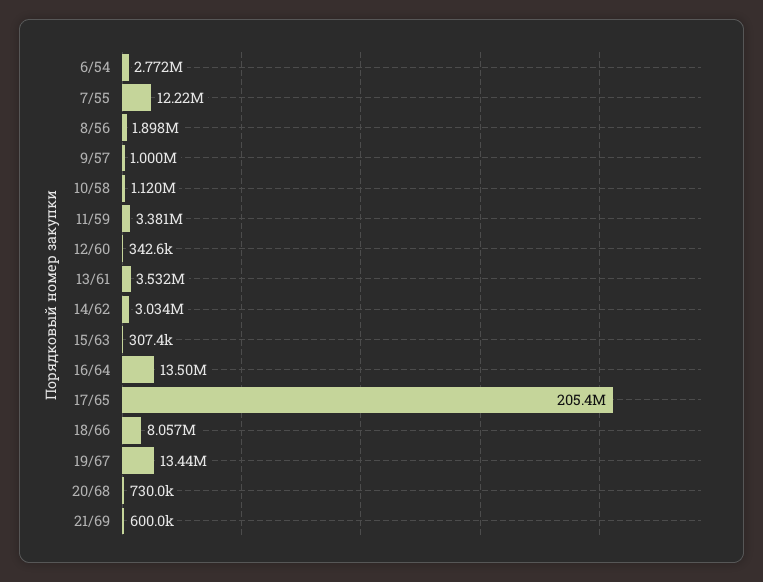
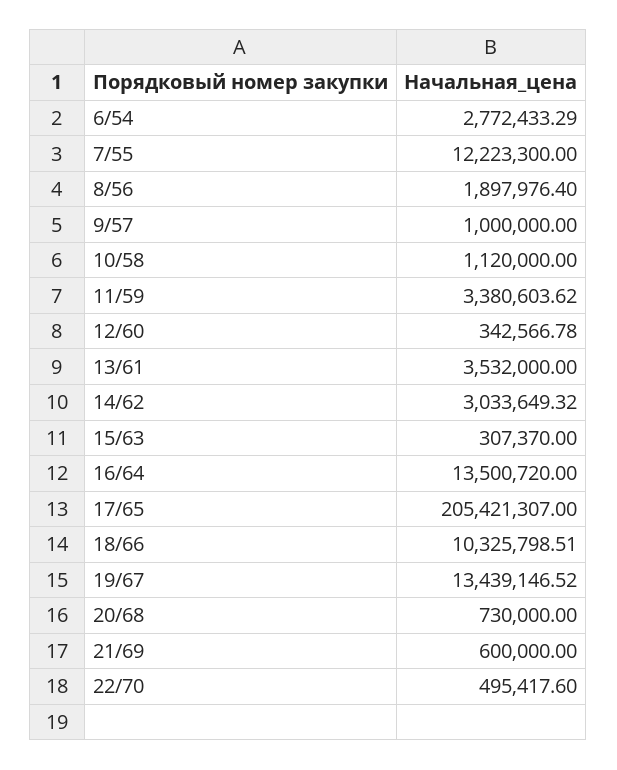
18/66: 8057000 -> 10325798.51
22/70: none -> 495417.6

